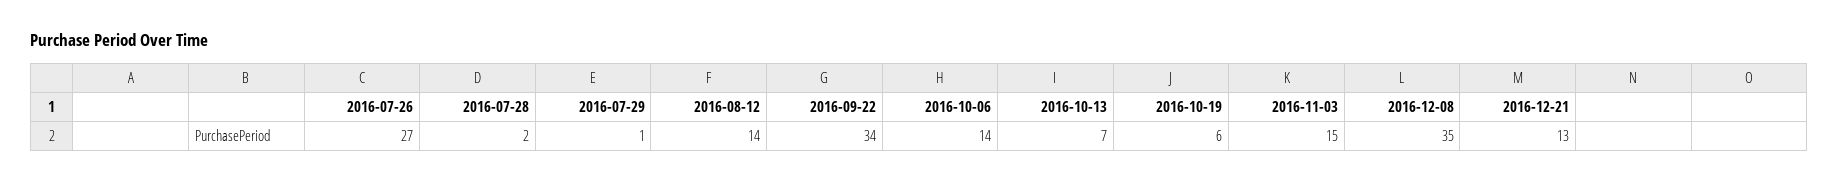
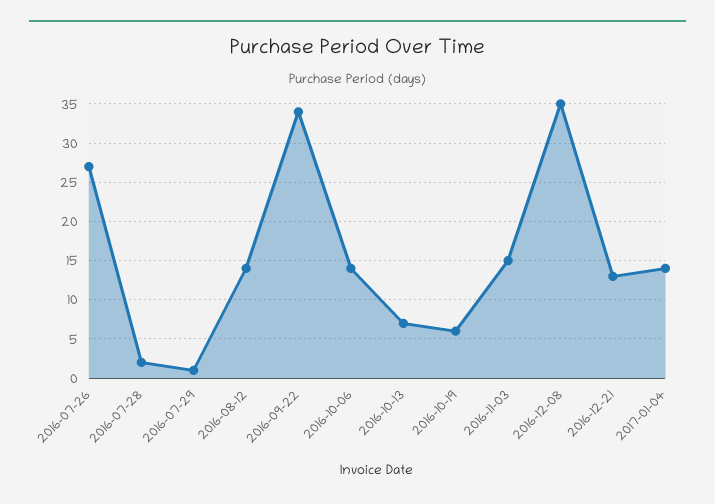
2017-01-04: none -> 14

